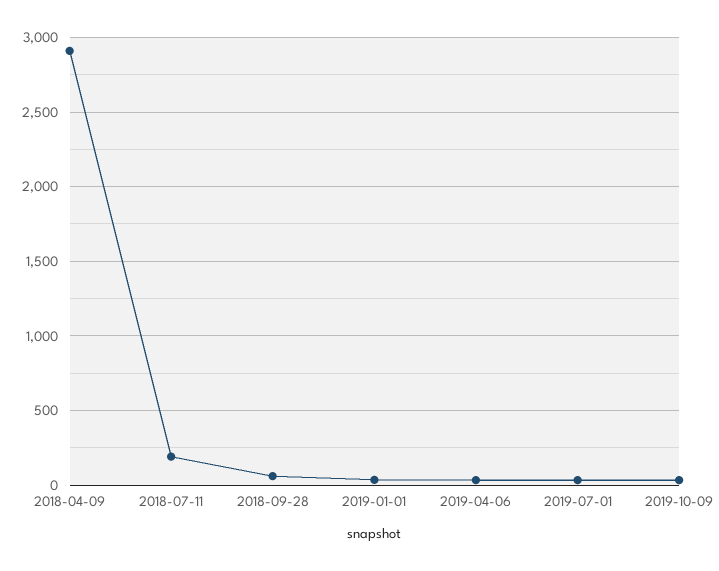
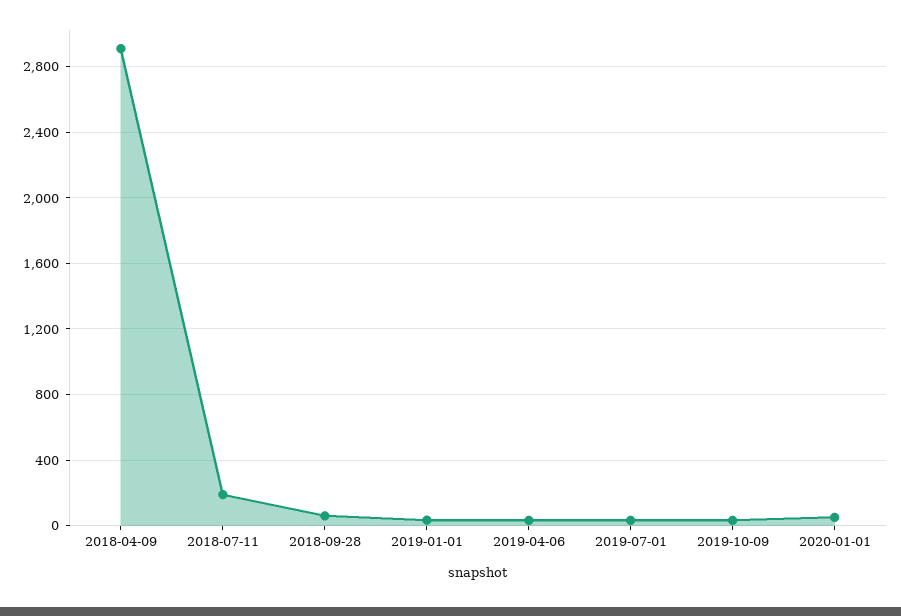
2020-01-01: none -> 50

